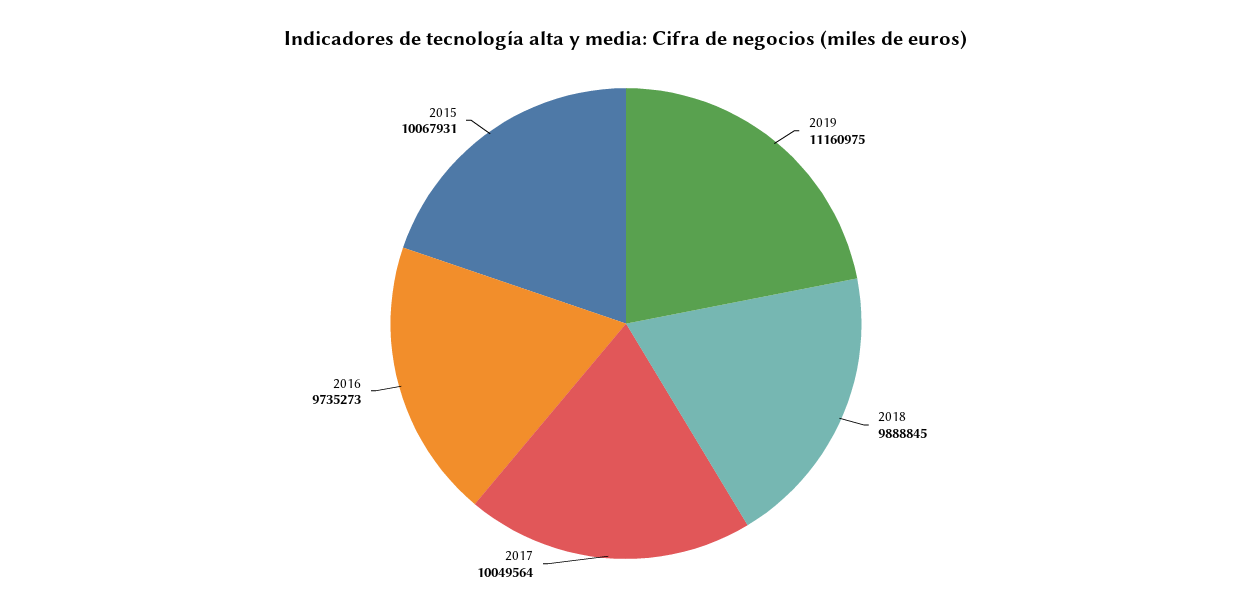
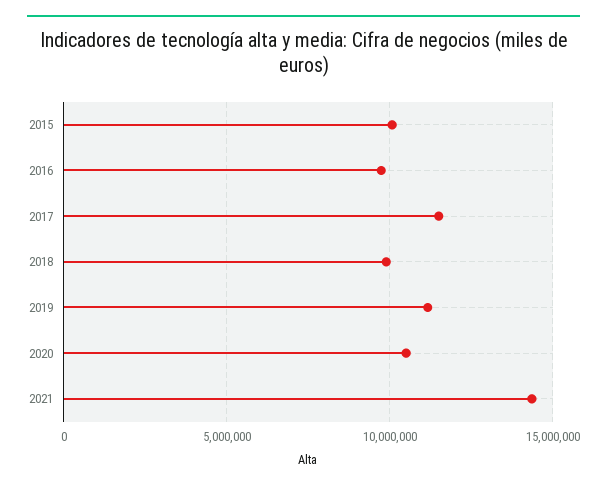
2017: 10049564 -> 11500000
2020: none -> 10500000
2021: none -> 14500000

